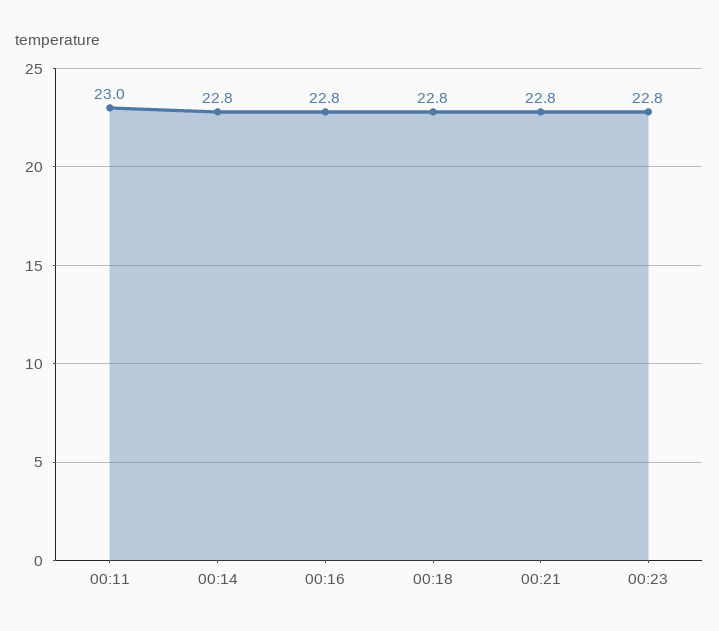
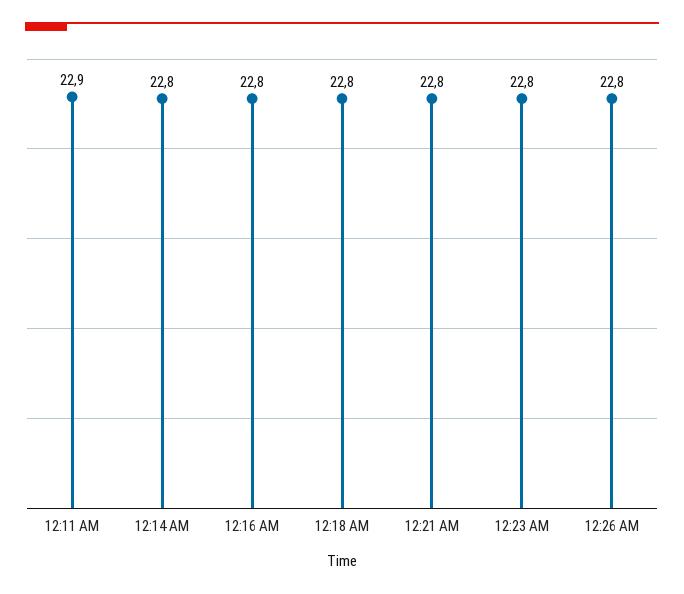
00:11: 23 -> 22.9
12:26 AM: none -> 22.8

